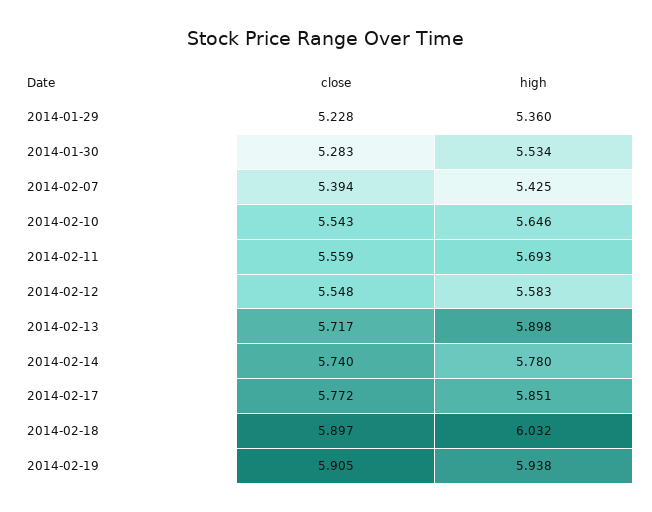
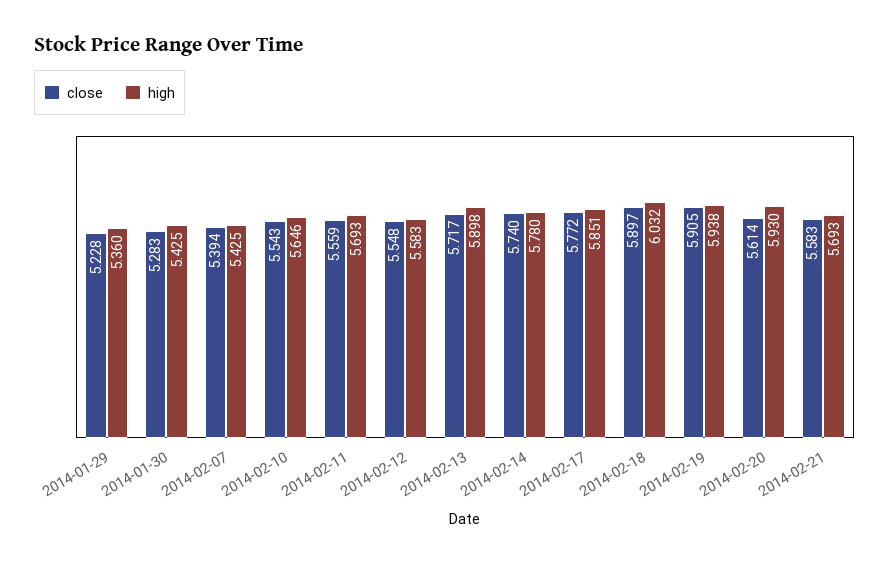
high, 2014-01-30: 5.534 -> 5.425
close, 2014-02-20: none -> 5.614
high, 2014-02-20: none -> 5.93
close, 2014-02-21: none -> 5.583
high, 2014-02-21: none -> 5.693

